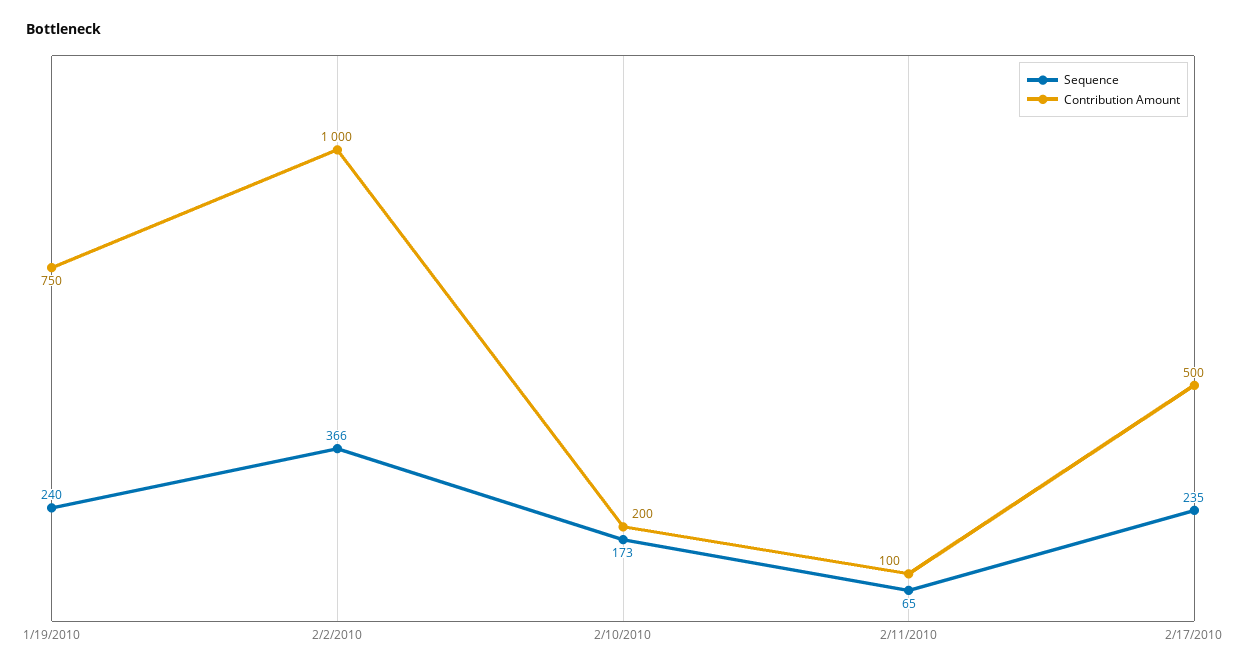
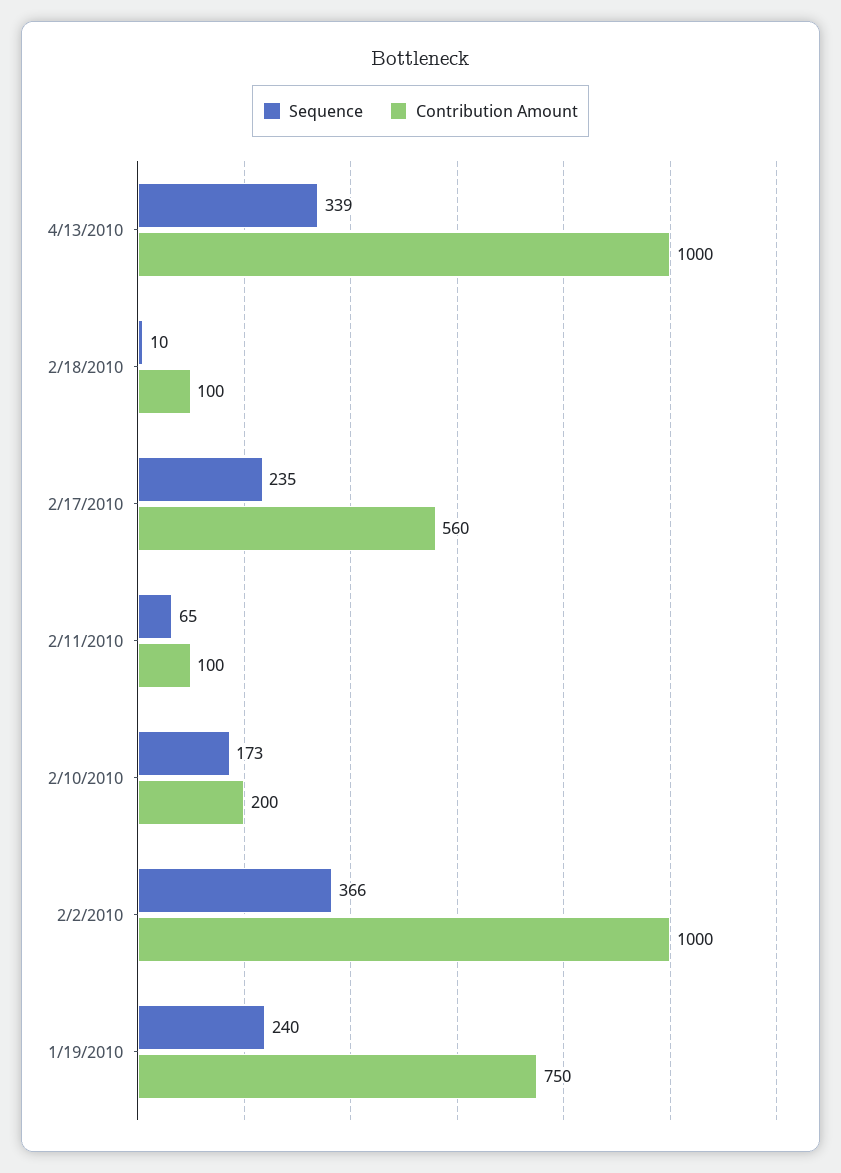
Contribution Amount, 2/17/2010: 500 -> 560
Sequence, 4/13/2010: none -> 339
Contribution Amount, 4/13/2010: none -> 1000
Sequence, 2/18/2010: none -> 10
Contribution Amount, 2/18/2010: none -> 100

